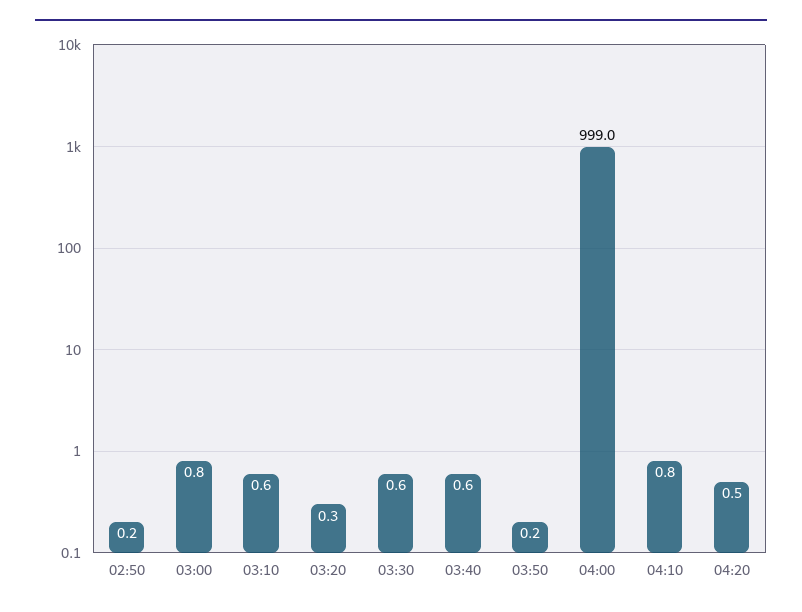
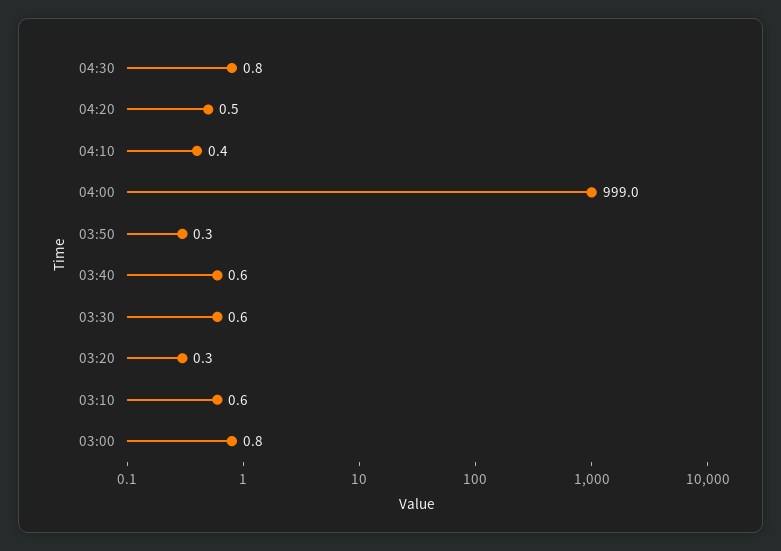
02:50: 0.2 -> none
03:50: 0.2 -> 0.3
04:10: 0.8 -> 0.4
04:30: none -> 0.8

